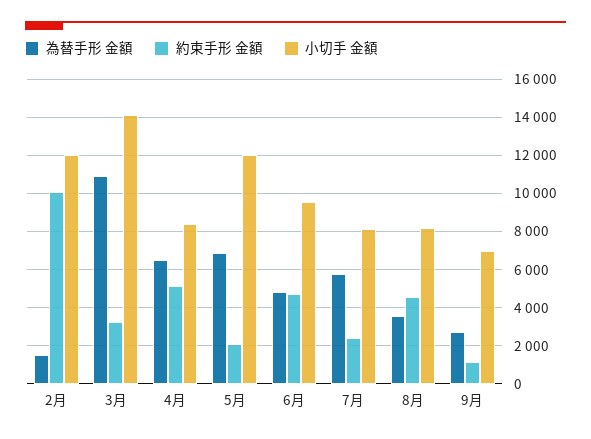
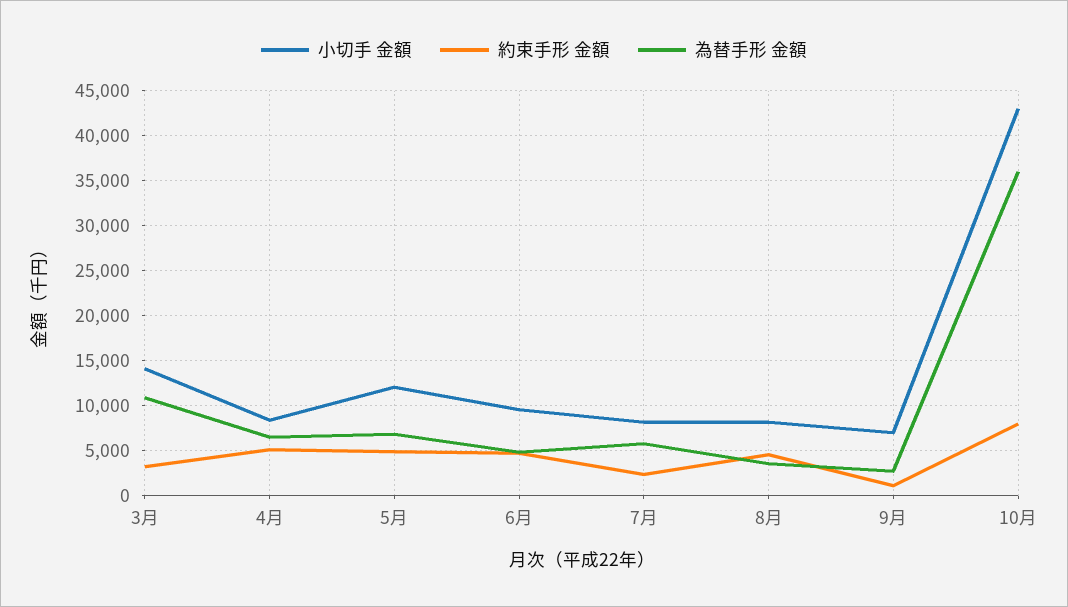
為替手形 金額, 2月: 1500 -> none
約束手形 金額, 2月: 10000 -> none
小切手 金額, 2月: 12000 -> none
約束手形 金額, 5月: 2000 -> 5000
小切手 金額, 10月: none -> 43000
約束手形 金額, 10月: none -> 8000
為替手形 金額, 10月: none -> 36000

